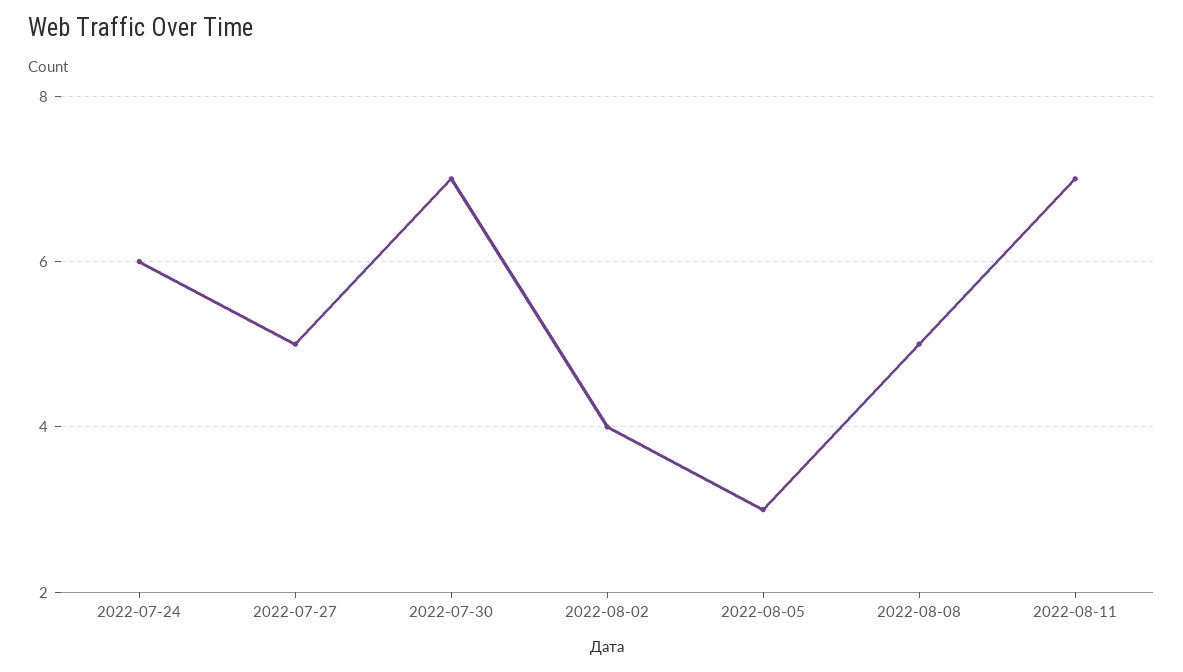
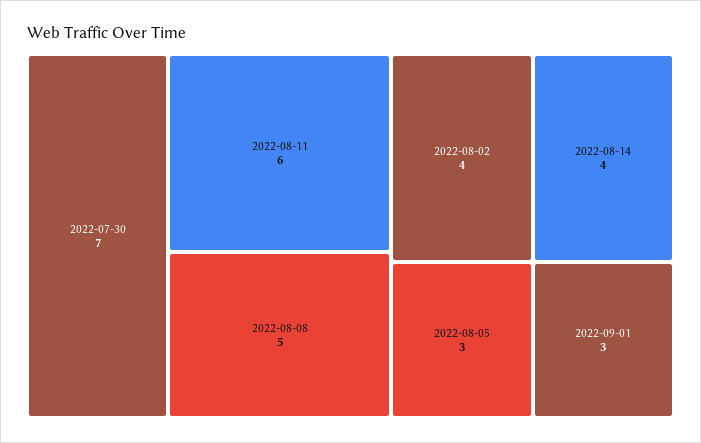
2022-07-24: 6 -> none
2022-07-27: 5 -> none
2022-08-11: 7 -> 6
2022-08-14: none -> 4
2022-09-01: none -> 3

